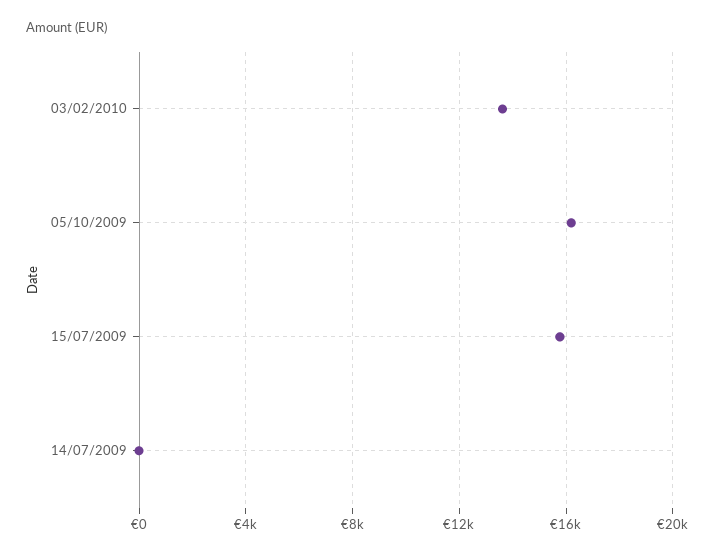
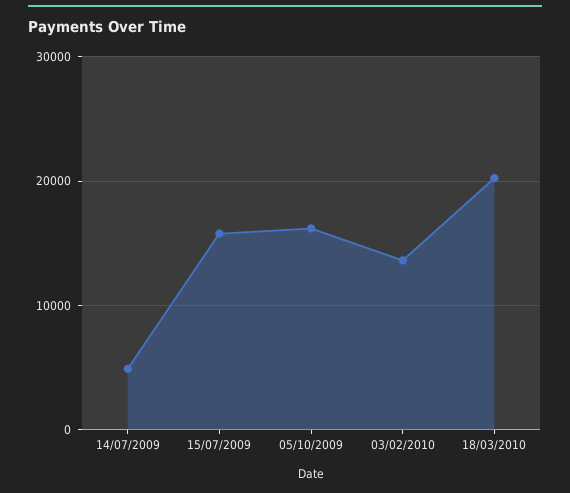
14/07/2009: 0 -> 5000
18/03/2010: none -> 20000

